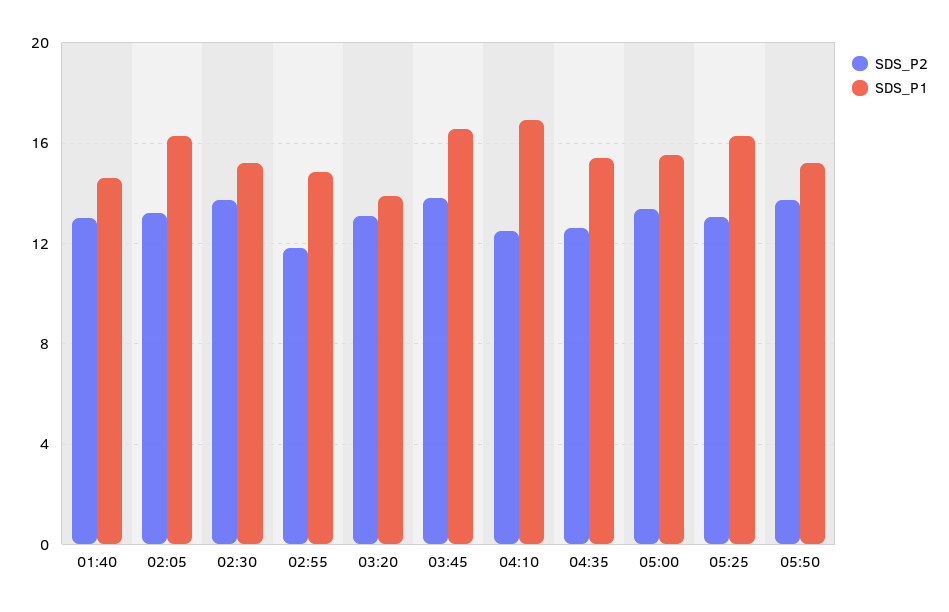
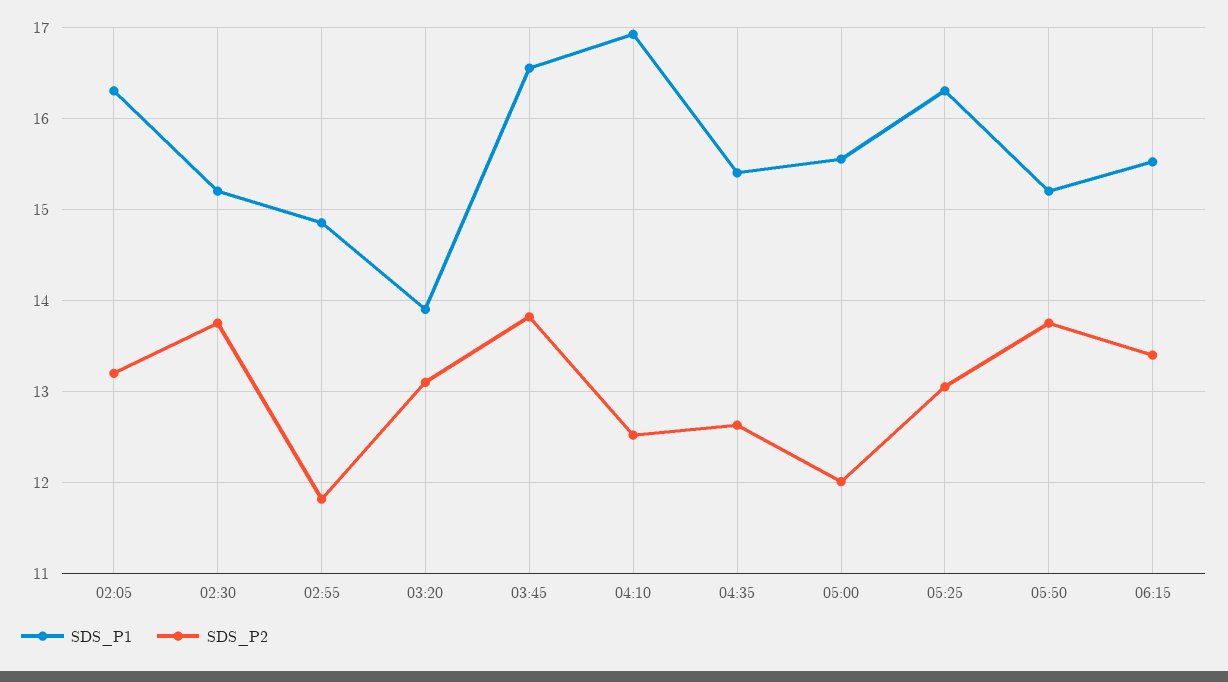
SDS_P2, 01:40: 13 -> none
SDS_P1, 01:40: 14.5 -> none
SDS_P2, 05:00: 13.5 -> 12
SDS_P1, 06:15: none -> 15.5
SDS_P2, 06:15: none -> 13.4

